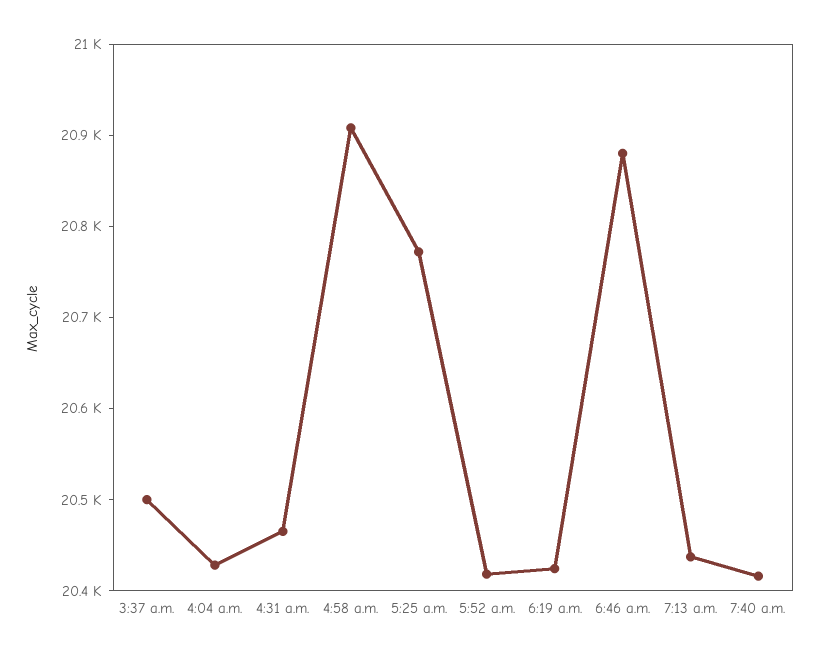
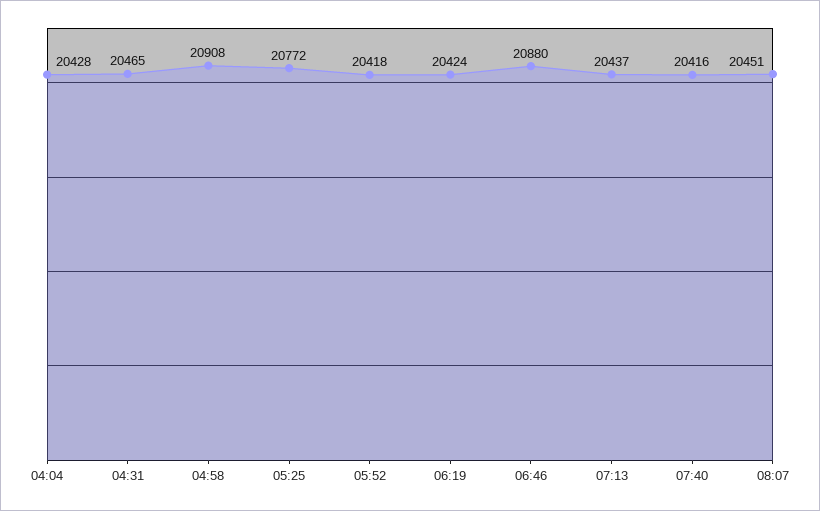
3:37 a.m.: 20500 -> none
08:07: none -> 20451

